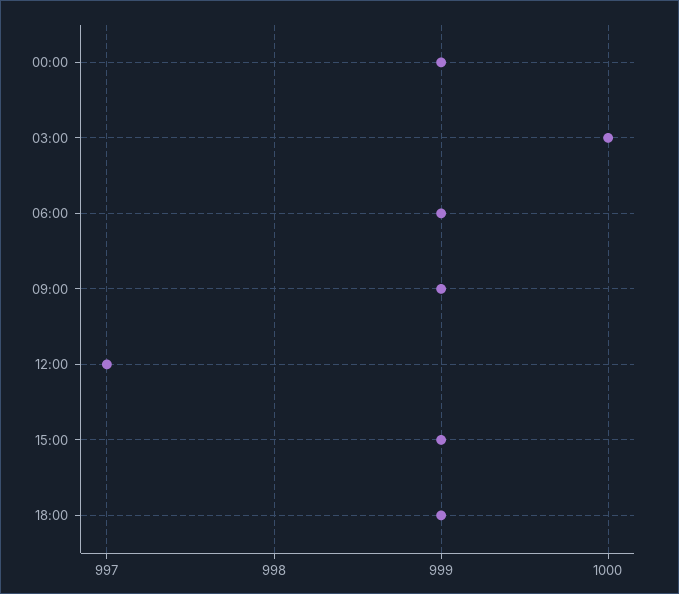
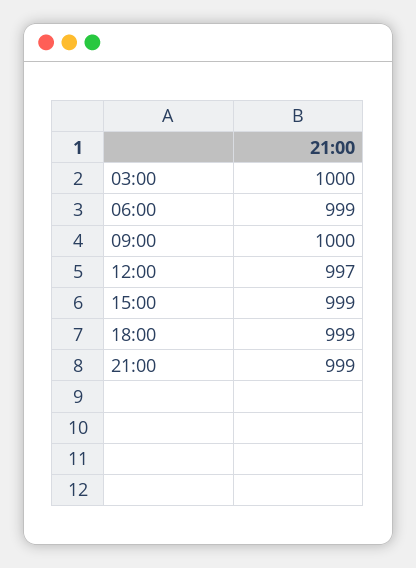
00:00: 999 -> none
09:00: 999 -> 1000
21:00: none -> 999

